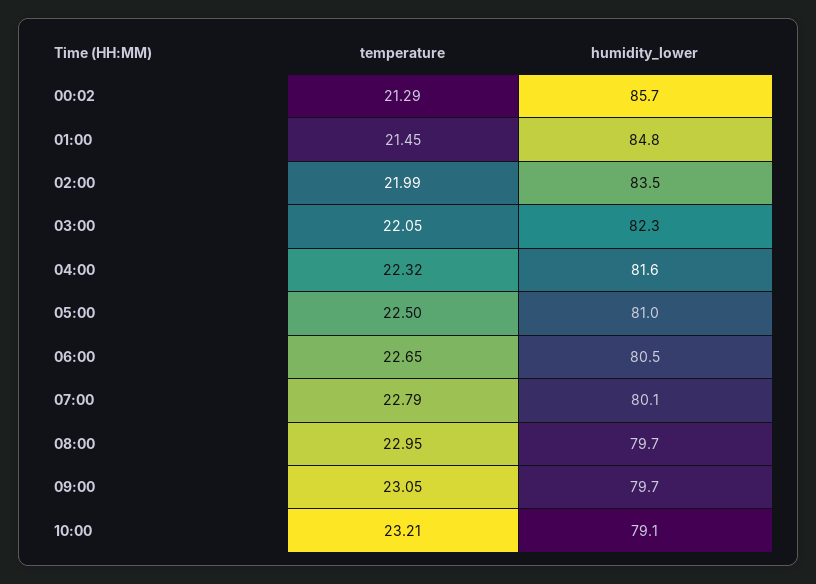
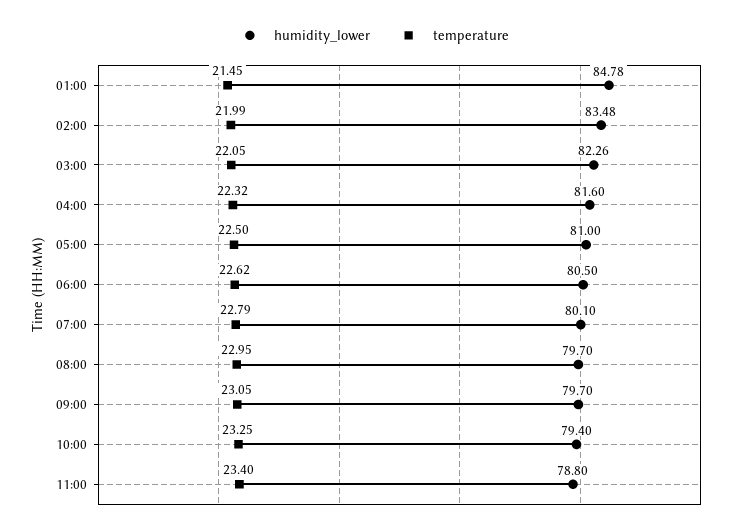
temperature, 00:02: 21.29 -> none
humidity_lower, 00:02: 85.7 -> none
temperature, 06:00: 22.65 -> 22.62
temperature, 10:00: 23.21 -> 23.25
humidity_lower, 10:00: 79.1 -> 79.4
humidity_lower, 11:00: none -> 78.8
temperature, 11:00: none -> 23.4

